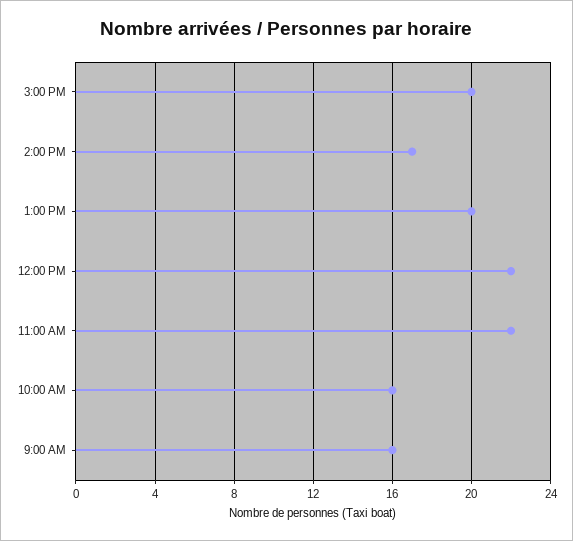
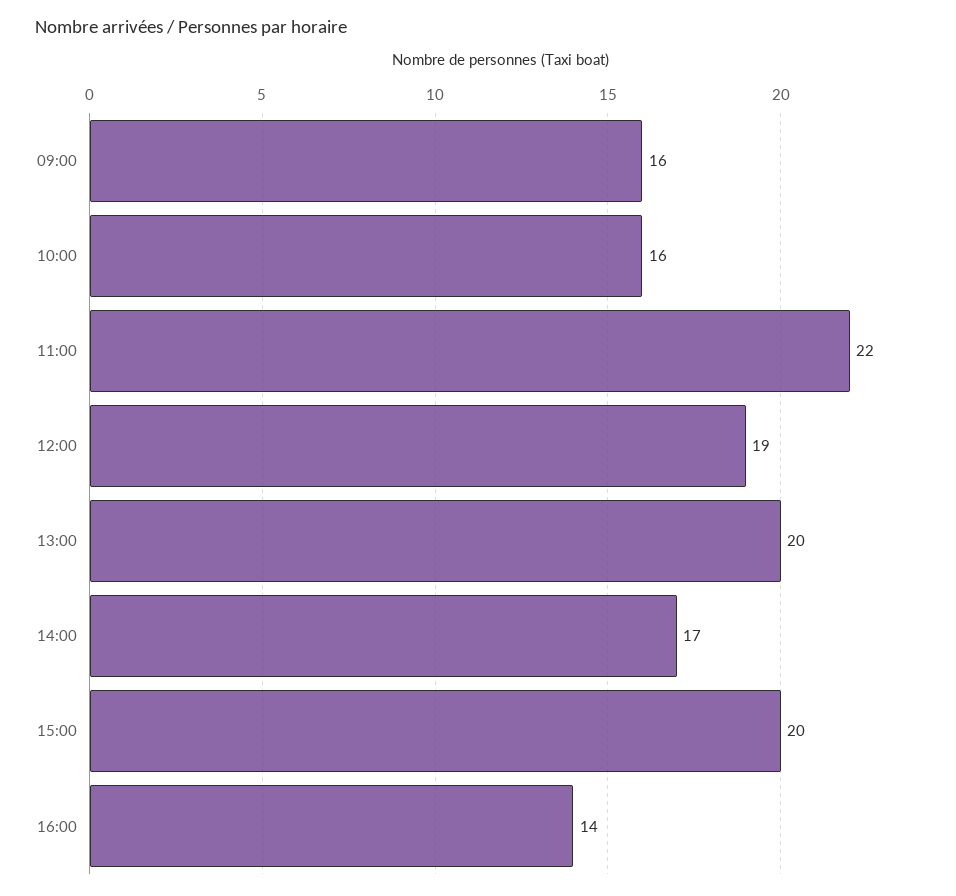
12:00 PM: 22 -> 19
16:00: none -> 14

